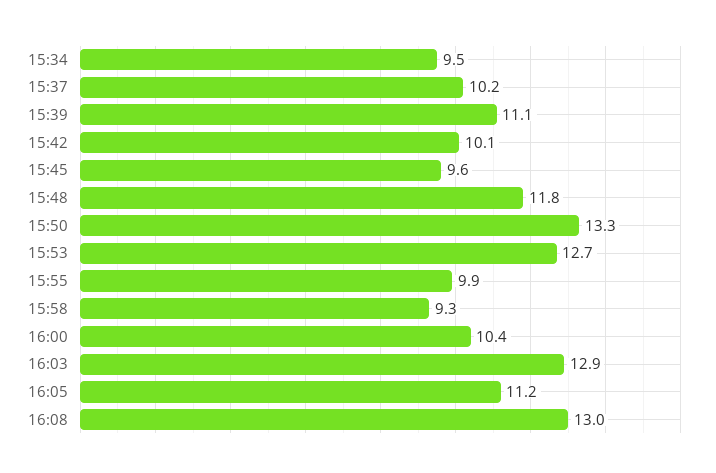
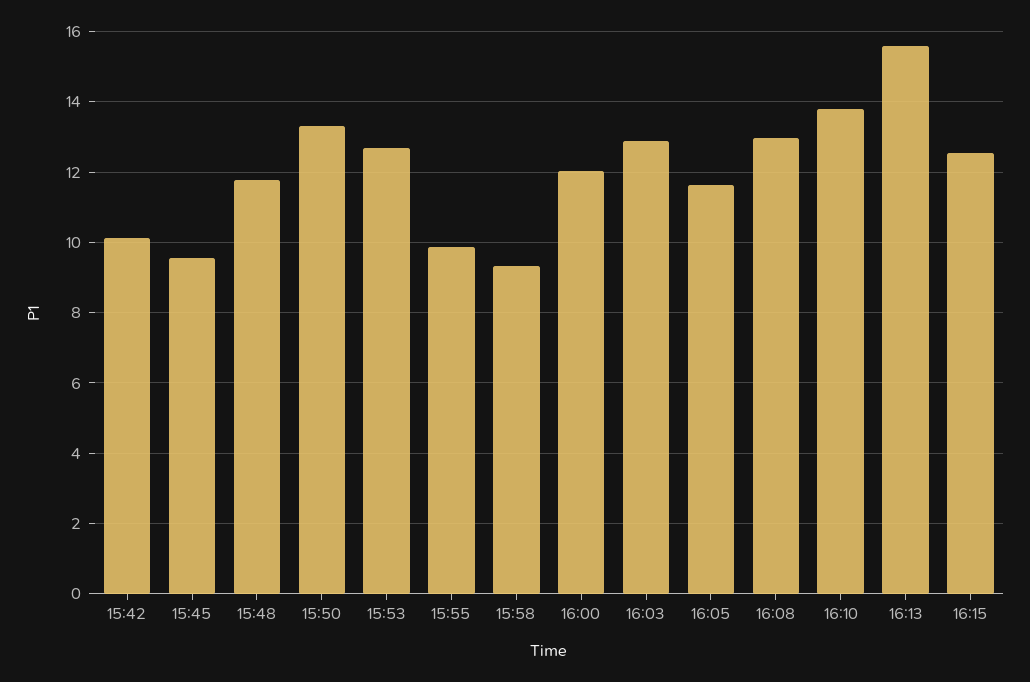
15:34: 9.5 -> none
15:37: 10.2 -> none
15:39: 11.1 -> none
16:00: 10.4 -> 12
16:05: 11.2 -> 11.6
16:10: none -> 13.8
16:13: none -> 15.6
16:15: none -> 12.6

